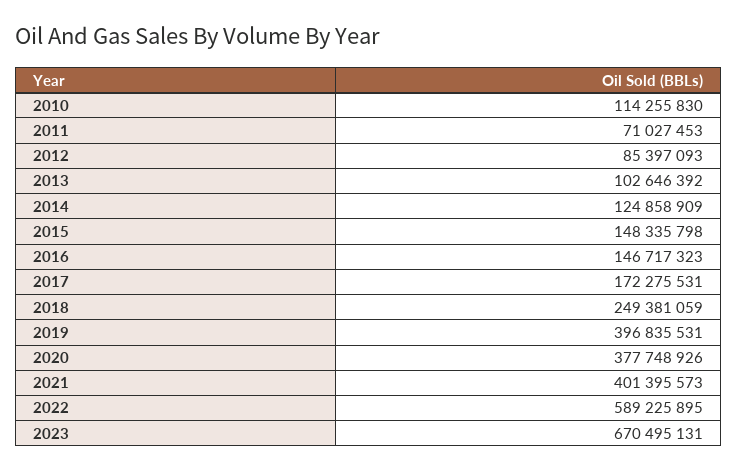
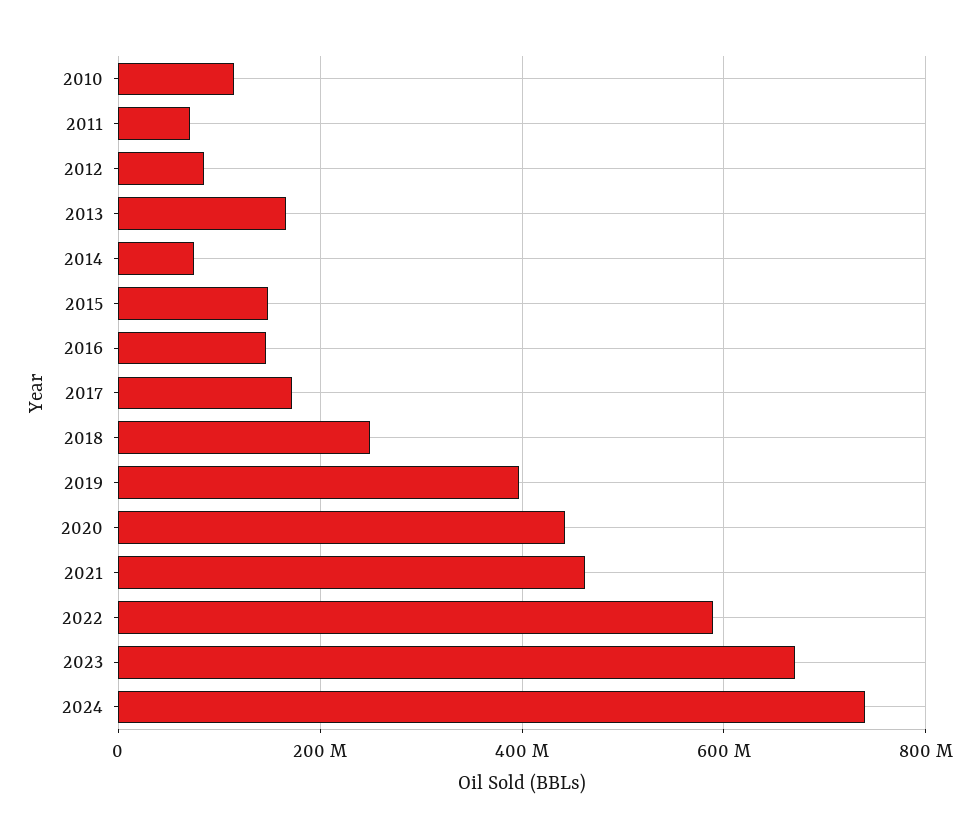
2013: 102646392 -> 160000000
2014: 124858909 -> 80000000
2020: 377748926 -> 440000000
2021: 401395573 -> 460000000
2024: none -> 740000000

